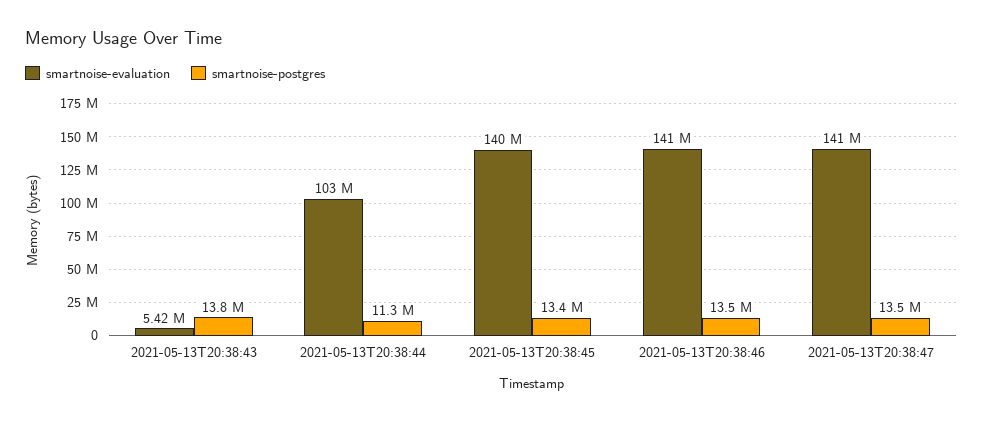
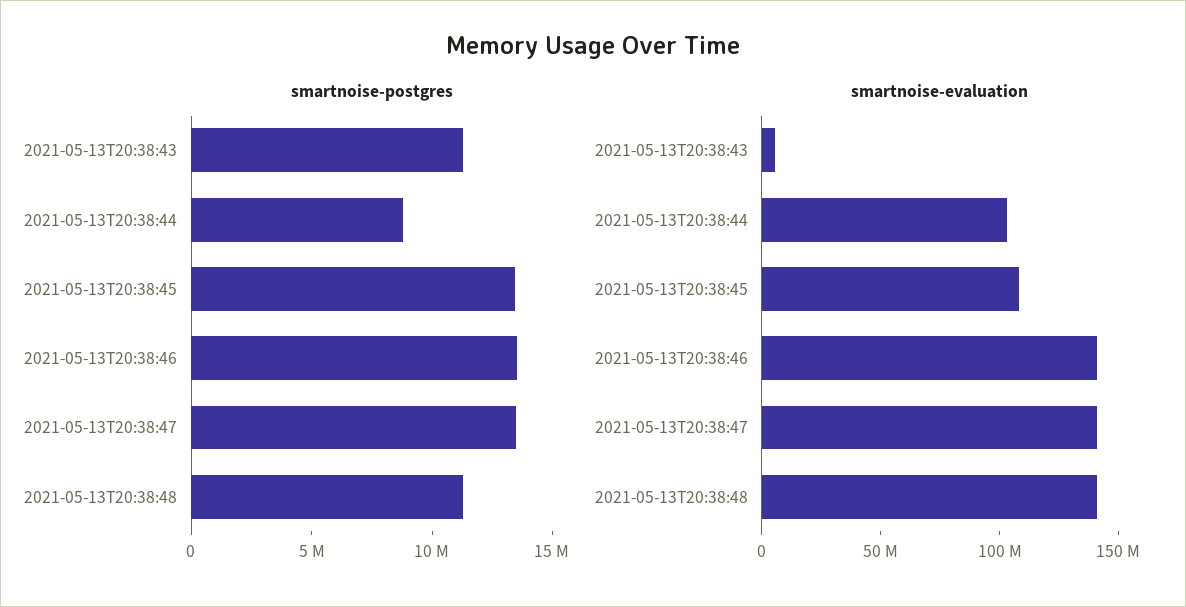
smartnoise-postgres, 2021-05-13T20:38:43: 13800000 -> 11000000
smartnoise-postgres, 2021-05-13T20:38:44: 11300000 -> 9000000
smartnoise-evaluation, 2021-05-13T20:38:45: 140000000 -> 110000000
smartnoise-postgres, 2021-05-13T20:38:48: none -> 11000000
smartnoise-evaluation, 2021-05-13T20:38:48: none -> 140000000

